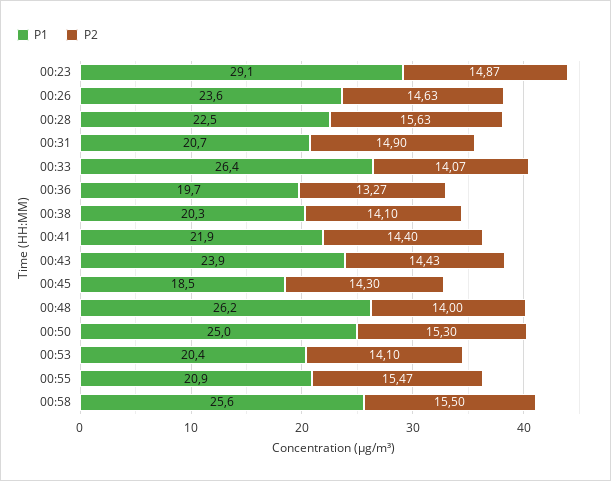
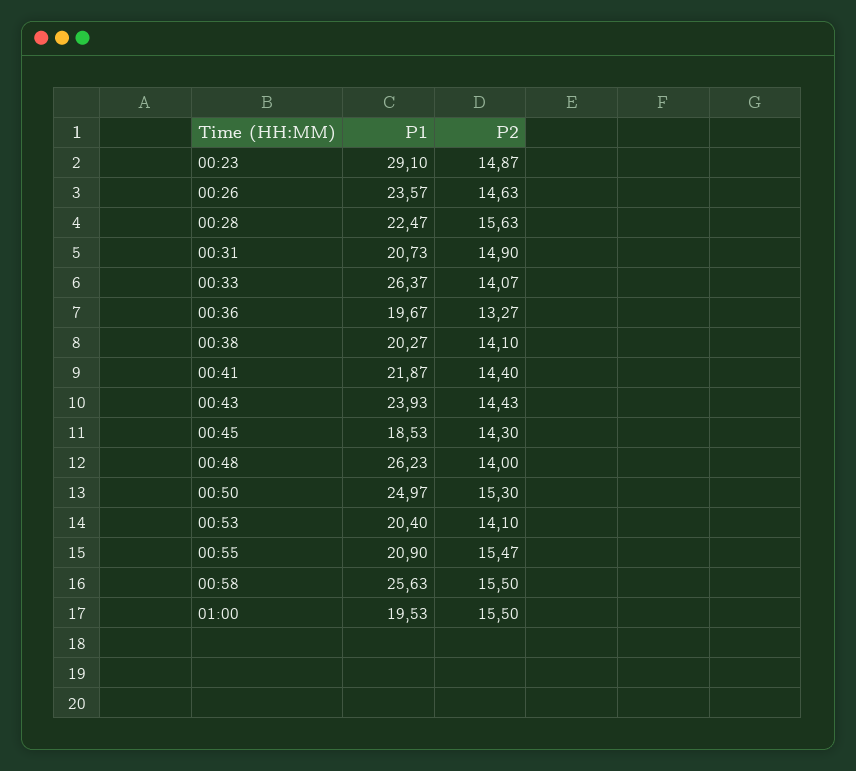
P1, 01:00: none -> 19.53
P2, 01:00: none -> 15.5

